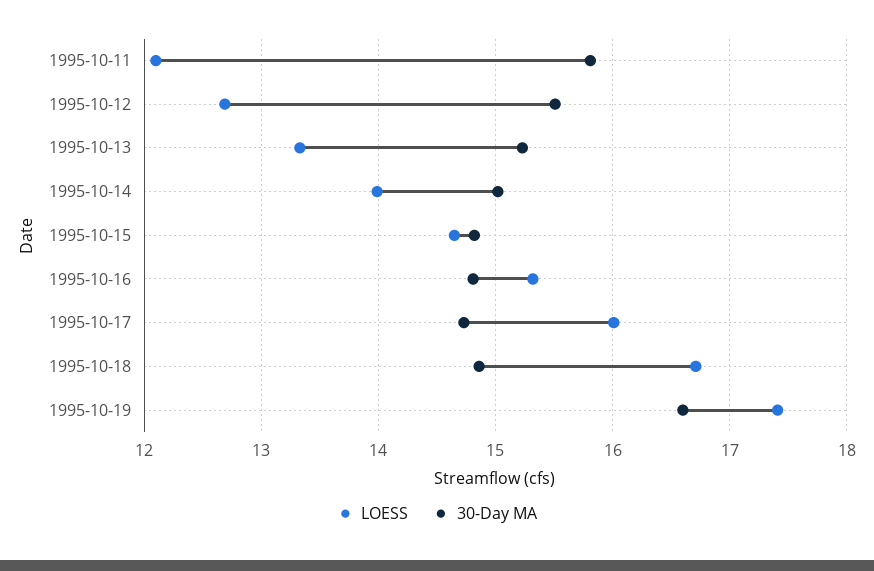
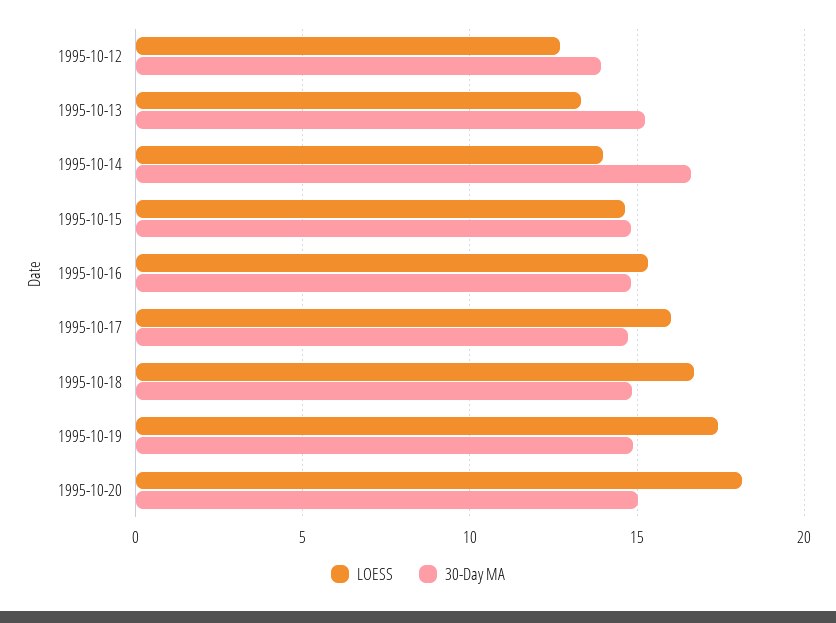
LOESS, 1995-10-11: 12.1 -> none
30-Day MA, 1995-10-11: 15.8 -> none
30-Day MA, 1995-10-12: 15.5 -> 14
30-Day MA, 1995-10-14: 15 -> 16.5
30-Day MA, 1995-10-19: 16.6 -> 15
LOESS, 1995-10-20: none -> 18
30-Day MA, 1995-10-20: none -> 15

